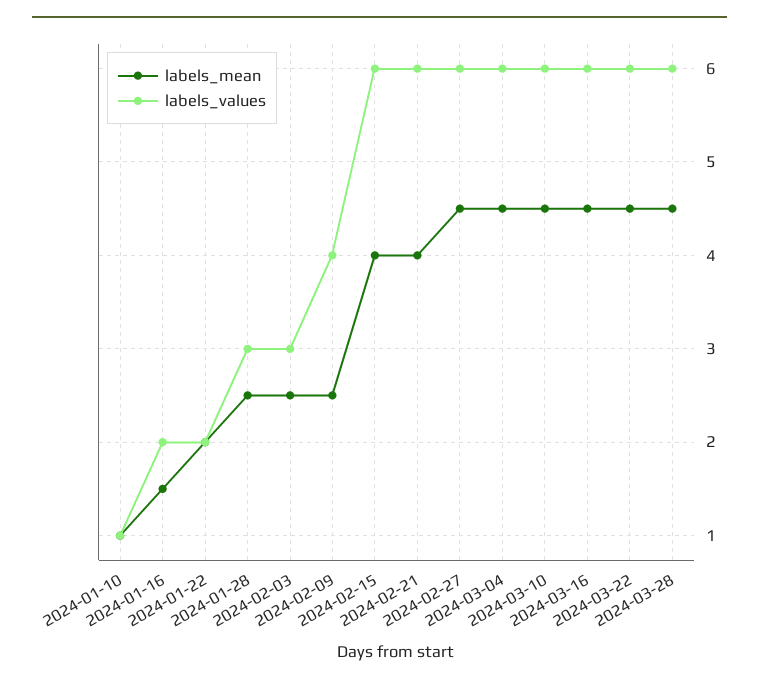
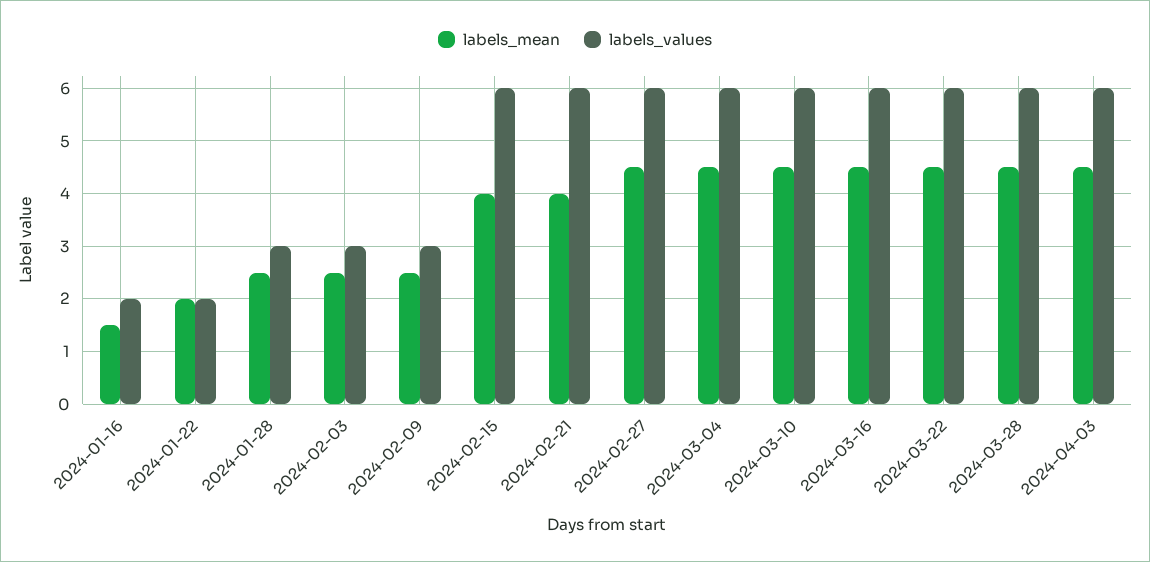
labels_mean, 2024-01-10: 1 -> none
labels_values, 2024-01-10: 1 -> none
labels_values, 2024-02-09: 4 -> 3
labels_mean, 2024-04-03: none -> 4.5
labels_values, 2024-04-03: none -> 6

